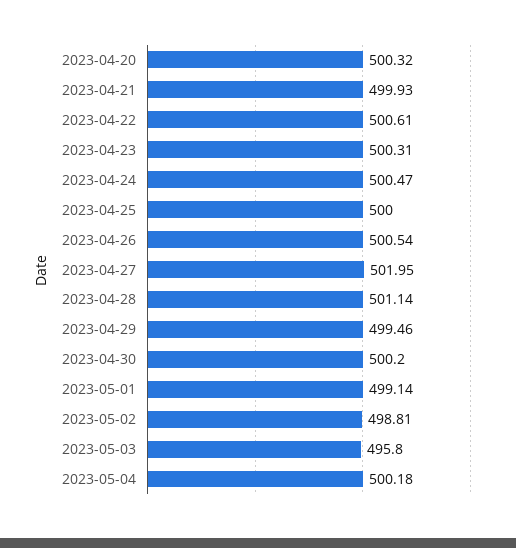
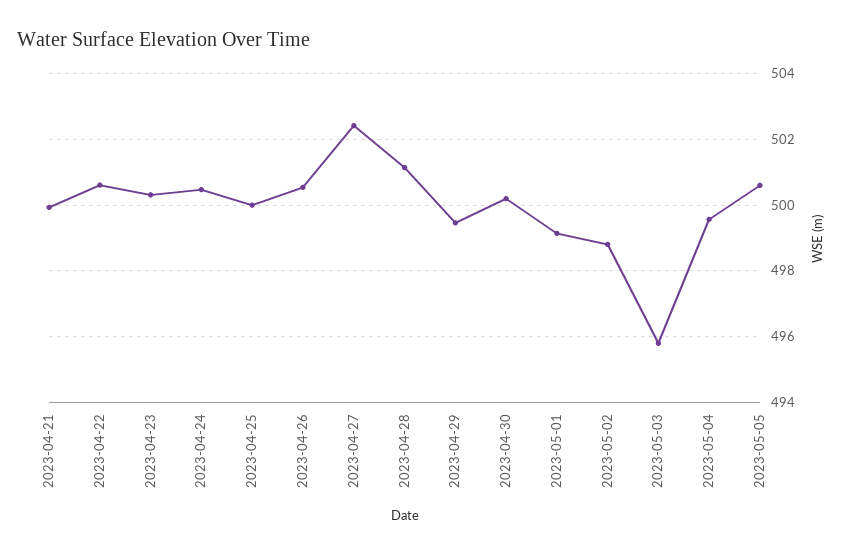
2023-04-20: 500.32 -> none
2023-04-27: 501.95 -> 502.4
2023-05-04: 500.18 -> 499.6
2023-05-05: none -> 500.6

